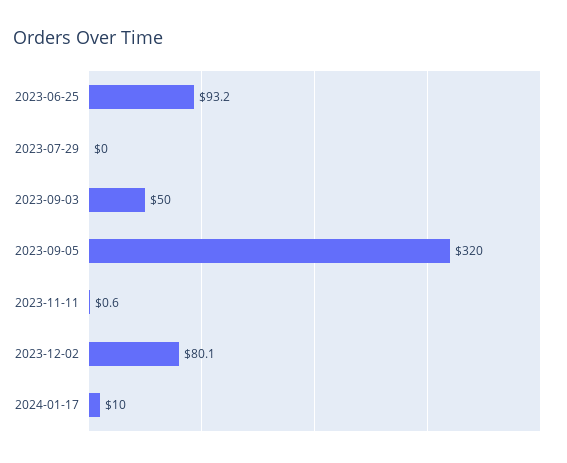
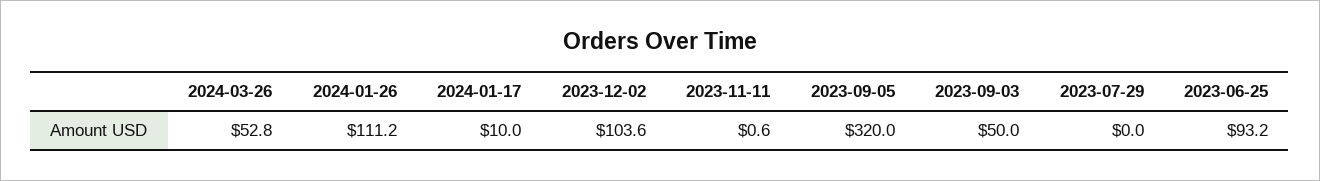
2023-12-02: 80.1 -> 103.6
2024-03-26: none -> 52.8
2024-01-26: none -> 111.2

